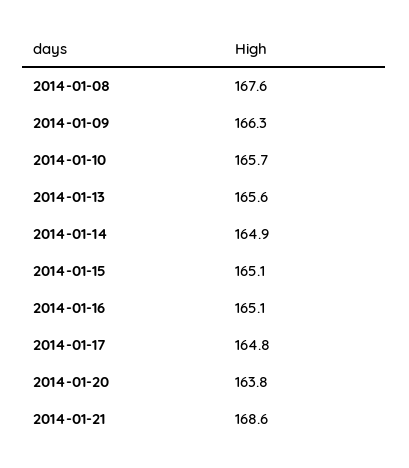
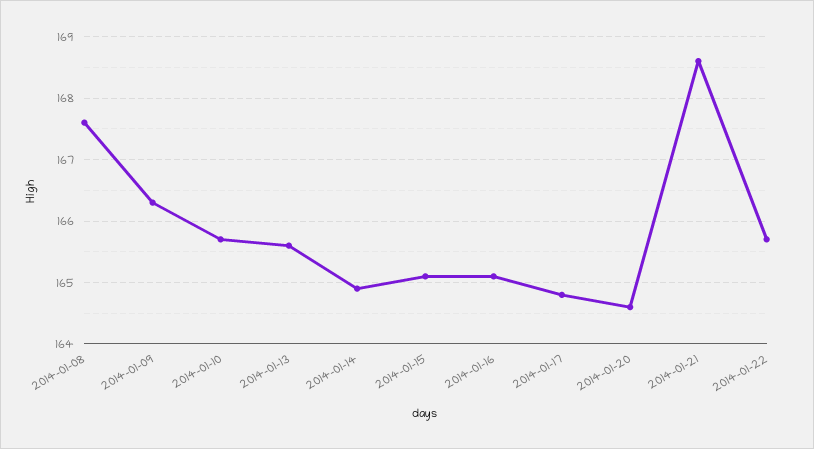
2014-01-20: 163.8 -> 164.6
2014-01-22: none -> 165.7

